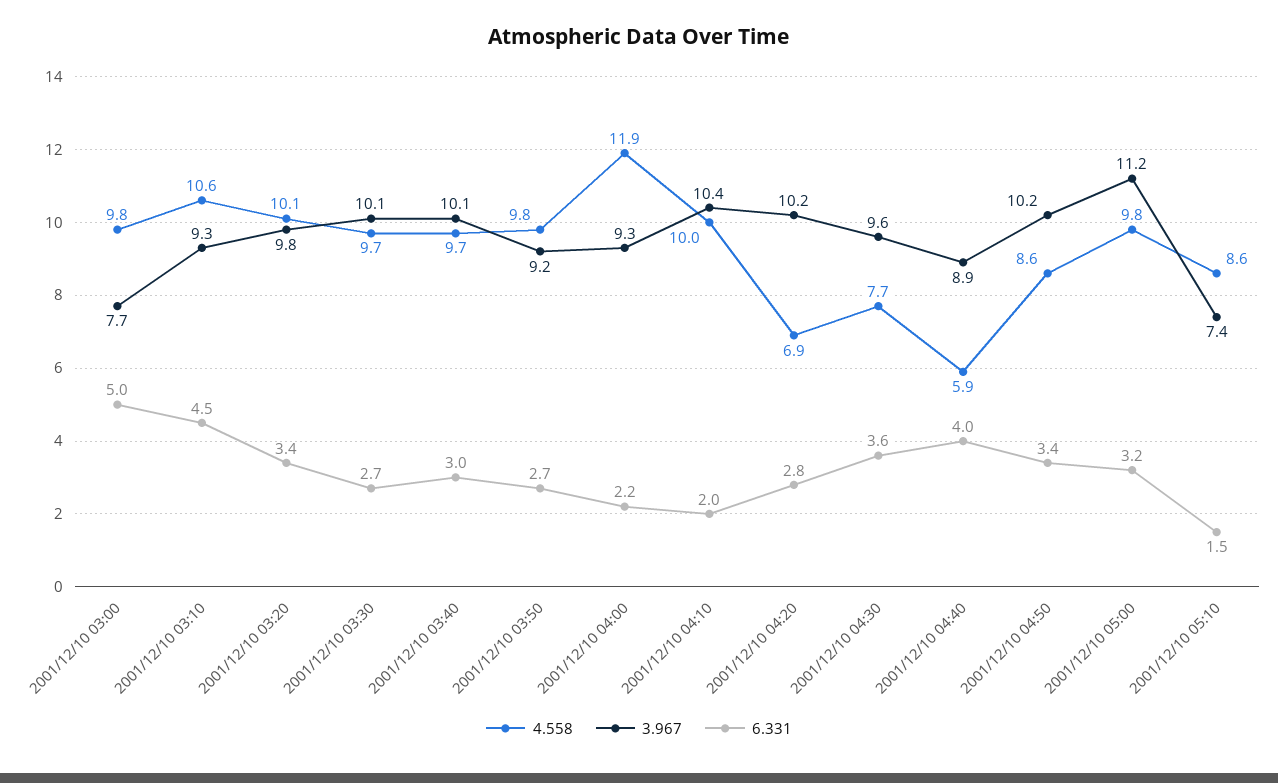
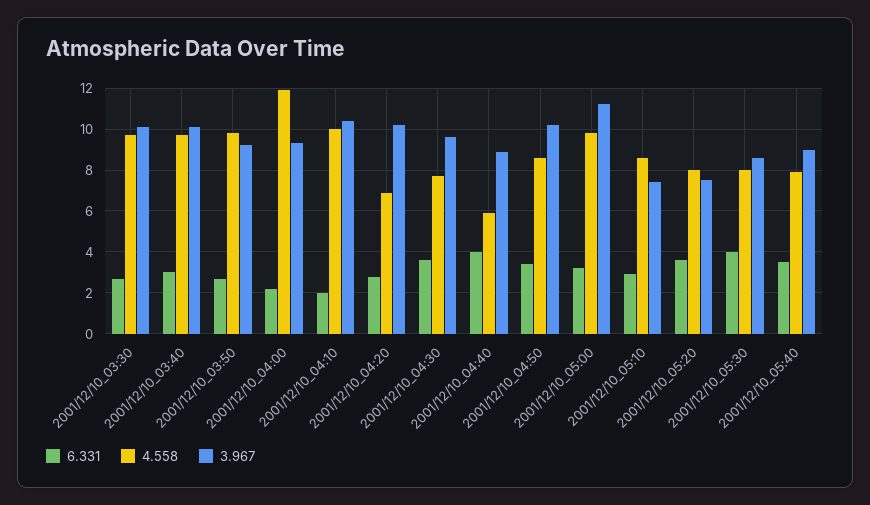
4.558, 2001/12/10 03:00: 9.8 -> none
3.967, 2001/12/10 03:00: 7.7 -> none
6.331, 2001/12/10 03:00: 5 -> none
4.558, 2001/12/10 03:10: 10.6 -> none
3.967, 2001/12/10 03:10: 9.3 -> none
6.331, 2001/12/10 03:10: 4.5 -> none
4.558, 2001/12/10 03:20: 10.1 -> none
3.967, 2001/12/10 03:20: 9.8 -> none
6.331, 2001/12/10 03:20: 3.4 -> none
6.331, 2001/12/10 05:10: 1.5 -> 3
6.331, 2001/12/10_05:20: none -> 3.5
4.558, 2001/12/10_05:20: none -> 8
3.967, 2001/12/10_05:20: none -> 7.5
6.331, 2001/12/10_05:30: none -> 4
4.558, 2001/12/10_05:30: none -> 8
3.967, 2001/12/10_05:30: none -> 8.5
6.331, 2001/12/10_05:40: none -> 3.5
4.558, 2001/12/10_05:40: none -> 8
3.967, 2001/12/10_05:40: none -> 9

